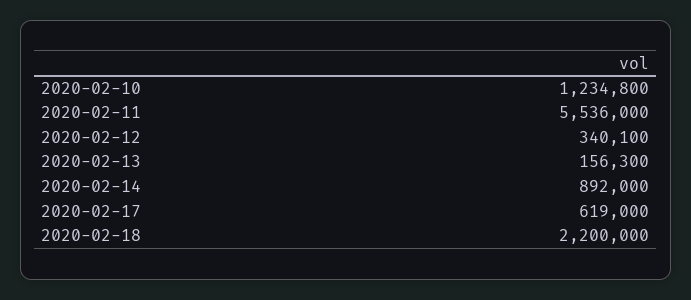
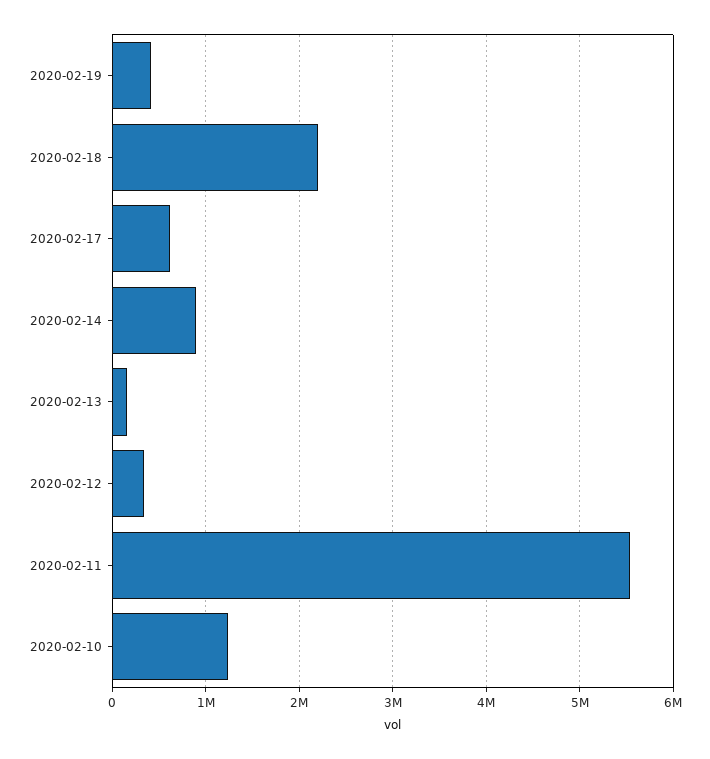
2020-02-19: none -> 400000

